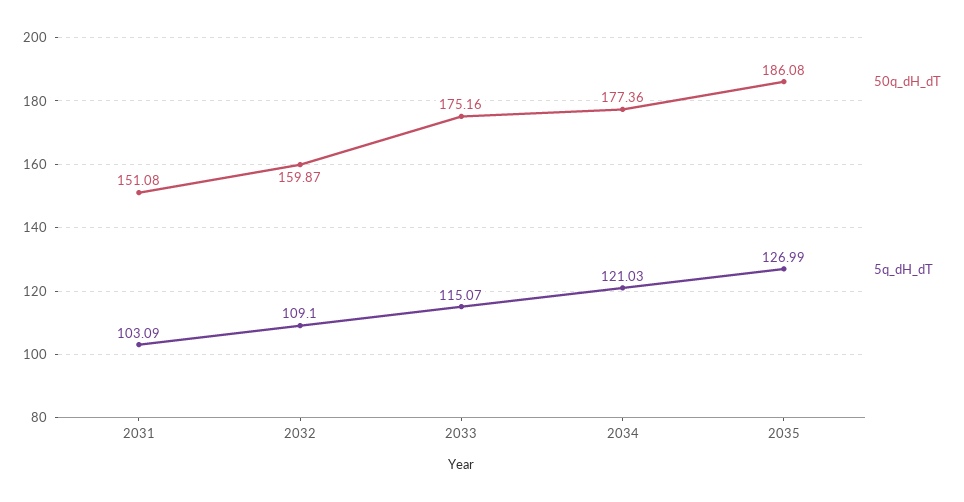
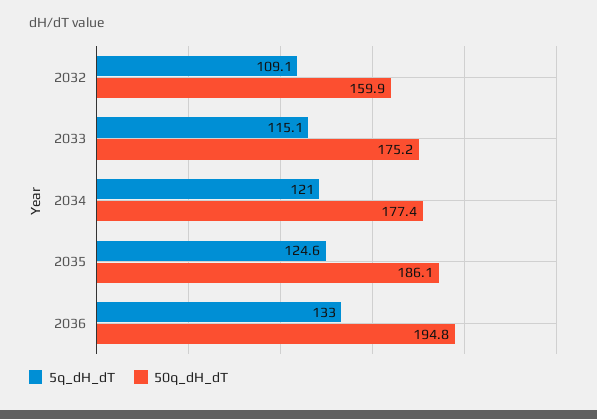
50q_dH_dT, 2031: 151.08 -> none
5q_dH_dT, 2031: 103.09 -> none
5q_dH_dT, 2035: 126.99 -> 124.6
5q_dH_dT, 2036: none -> 133
50q_dH_dT, 2036: none -> 194.8

